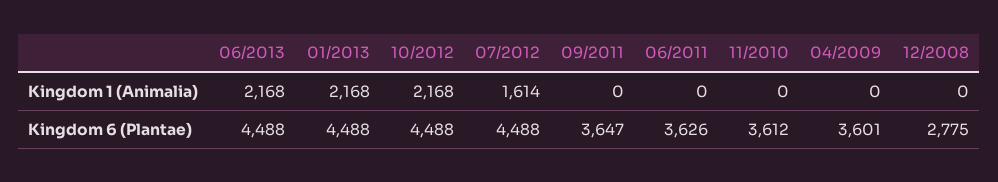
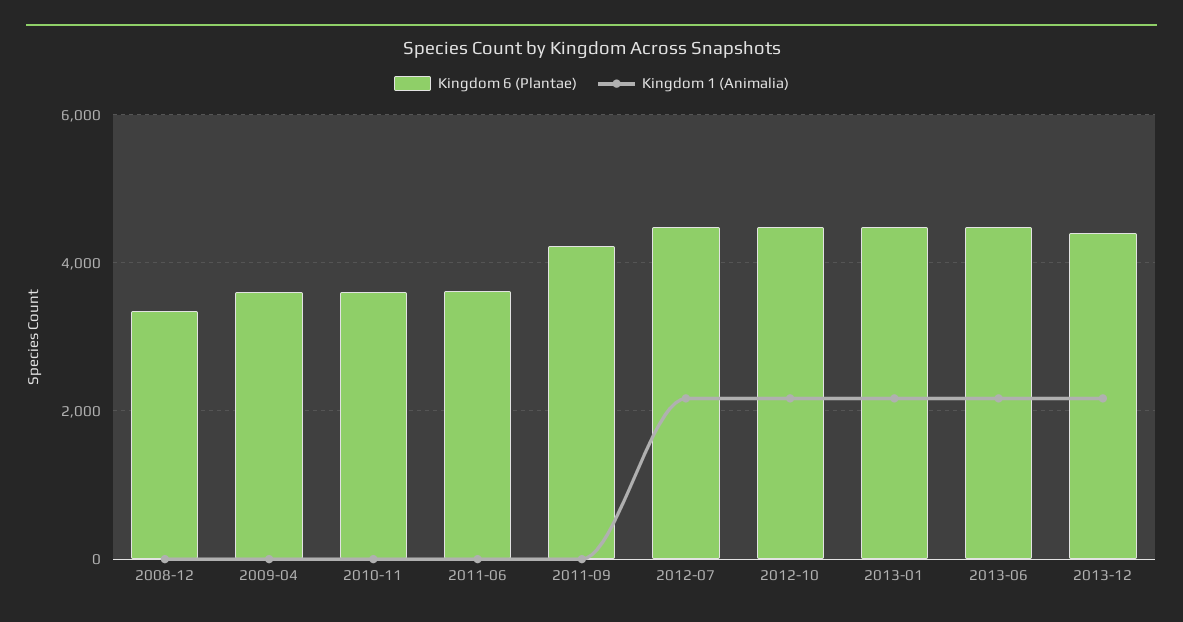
Kingdom 1 (Animalia), 07/2012: 1614 -> 2200
Kingdom 6 (Plantae), 09/2011: 3647 -> 4200
Kingdom 6 (Plantae), 12/2008: 2775 -> 3400
Kingdom 6 (Plantae), 2013-12: none -> 4400
Kingdom 1 (Animalia), 2013-12: none -> 2200

